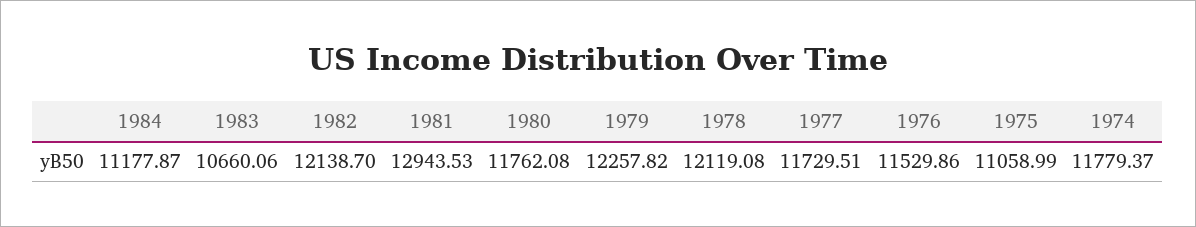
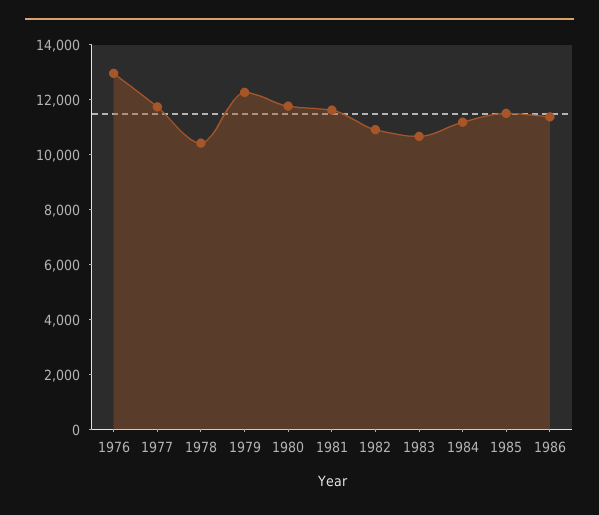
1982: 12138.7 -> 11000
1981: 12943.53 -> 11500
1978: 12119.08 -> 10500
1976: 11529.86 -> 13000
1975: 11058.99 -> none
1974: 11779.37 -> none
1985: none -> 11500
1986: none -> 11500

